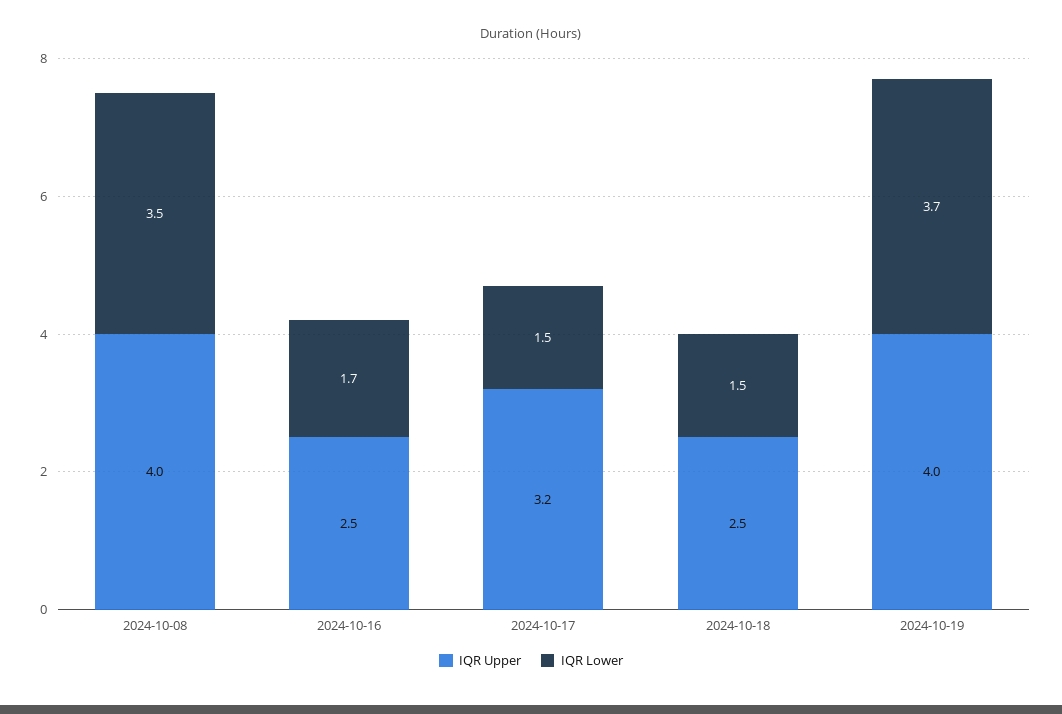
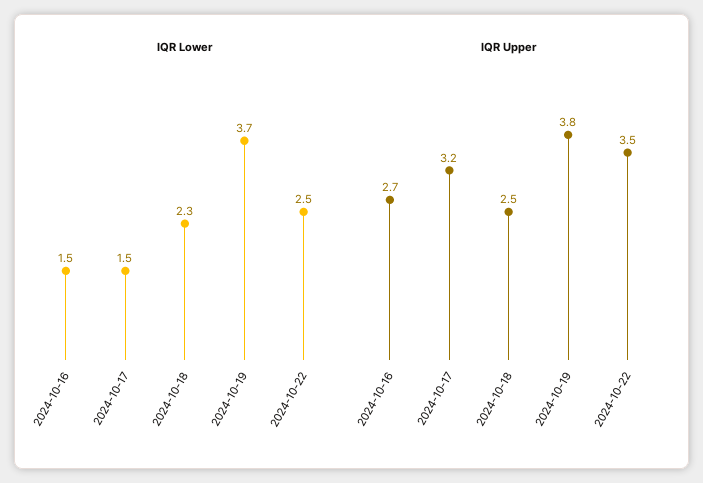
IQR Upper, 2024-10-08: 4 -> none
IQR Lower, 2024-10-08: 3.5 -> none
IQR Upper, 2024-10-16: 2.5 -> 2.7
IQR Lower, 2024-10-16: 1.7 -> 1.5
IQR Lower, 2024-10-18: 1.5 -> 2.3
IQR Upper, 2024-10-19: 4 -> 3.8
IQR Lower, 2024-10-22: none -> 2.5
IQR Upper, 2024-10-22: none -> 3.5

